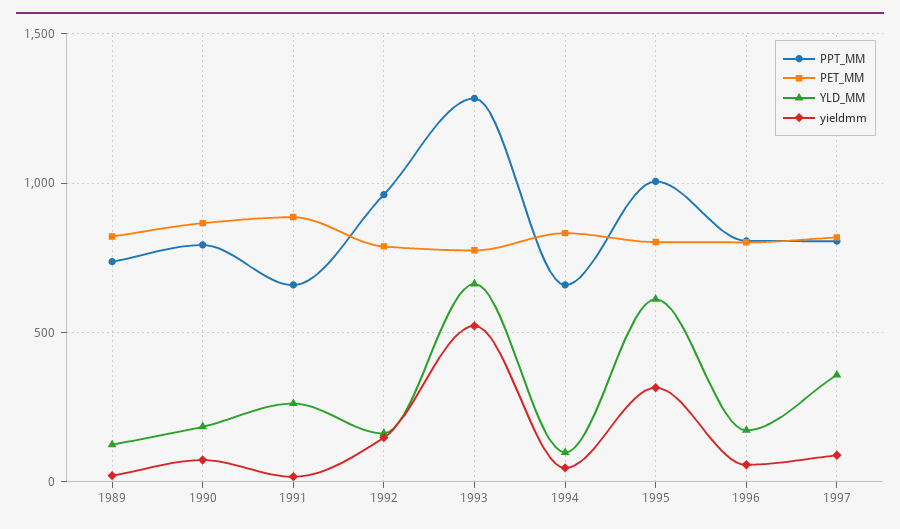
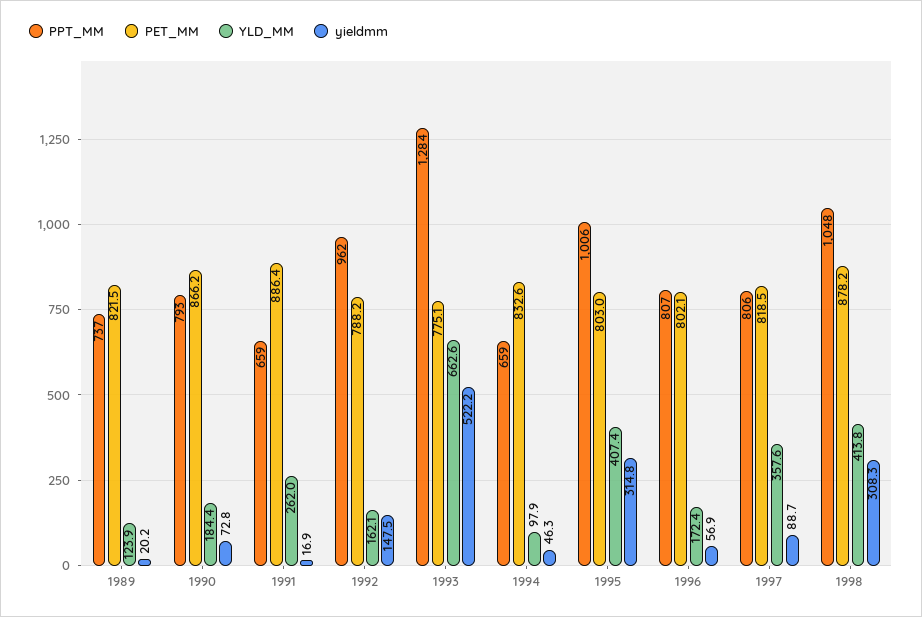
YLD_MM, 1995: 600 -> 407.4
PPT_MM, 1998: none -> 1048
PET_MM, 1998: none -> 878.2
YLD_MM, 1998: none -> 413.8
yieldmm, 1998: none -> 308.3

